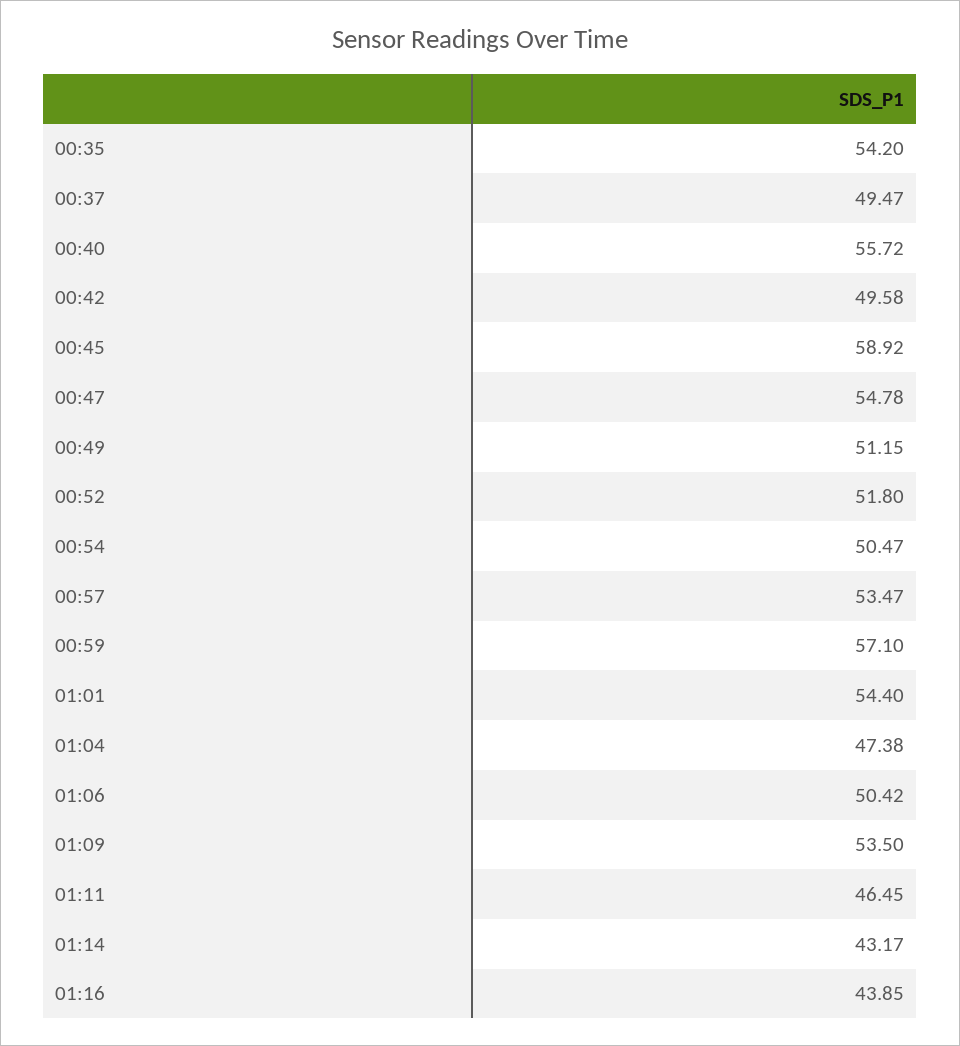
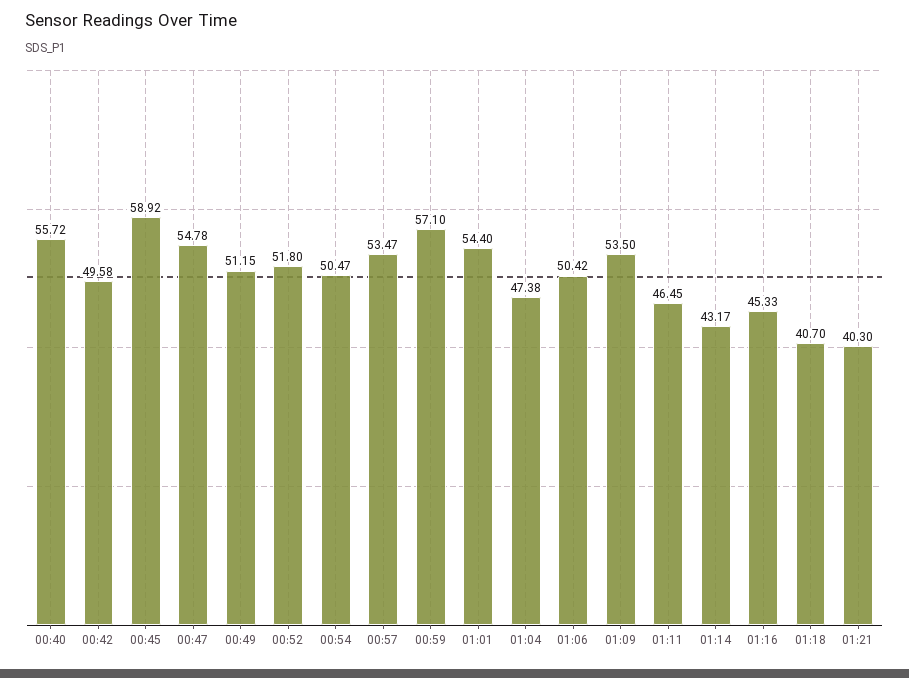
00:35: 54.2 -> none
00:37: 49.47 -> none
01:16: 43.85 -> 45.33
01:18: none -> 40.7
01:21: none -> 40.3

